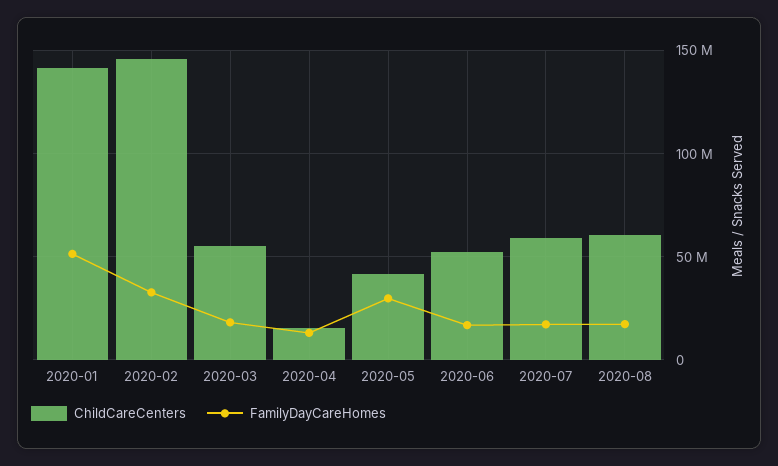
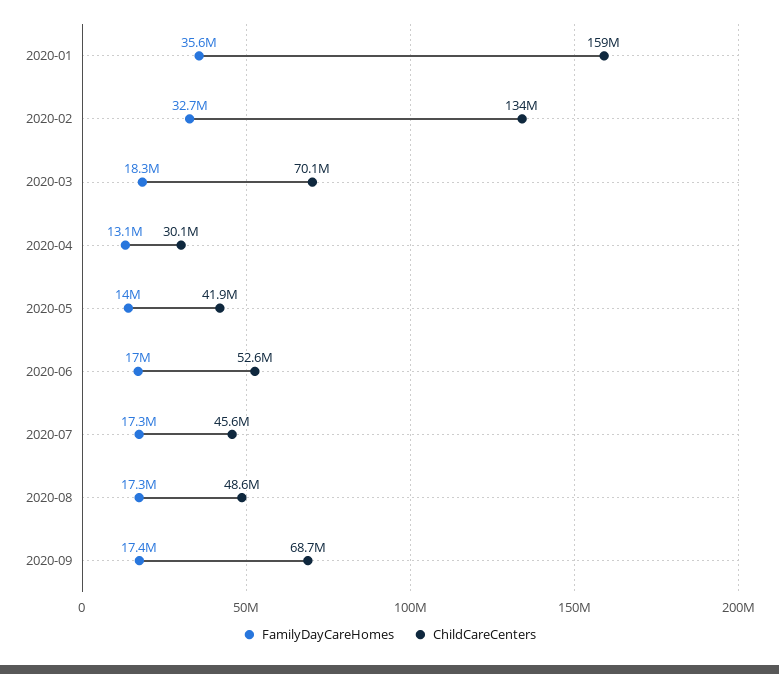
ChildCareCenters, 2020-01: 140000000 -> 159000000
FamilyDayCareHomes, 2020-01: 50000000 -> 35600000
ChildCareCenters, 2020-02: 145000000 -> 134000000
ChildCareCenters, 2020-03: 55000000 -> 70100000
ChildCareCenters, 2020-04: 15000000 -> 30100000
FamilyDayCareHomes, 2020-05: 30000000 -> 14000000
ChildCareCenters, 2020-07: 60000000 -> 45600000
ChildCareCenters, 2020-08: 60000000 -> 48600000
FamilyDayCareHomes, 2020-09: none -> 17400000
ChildCareCenters, 2020-09: none -> 68700000

